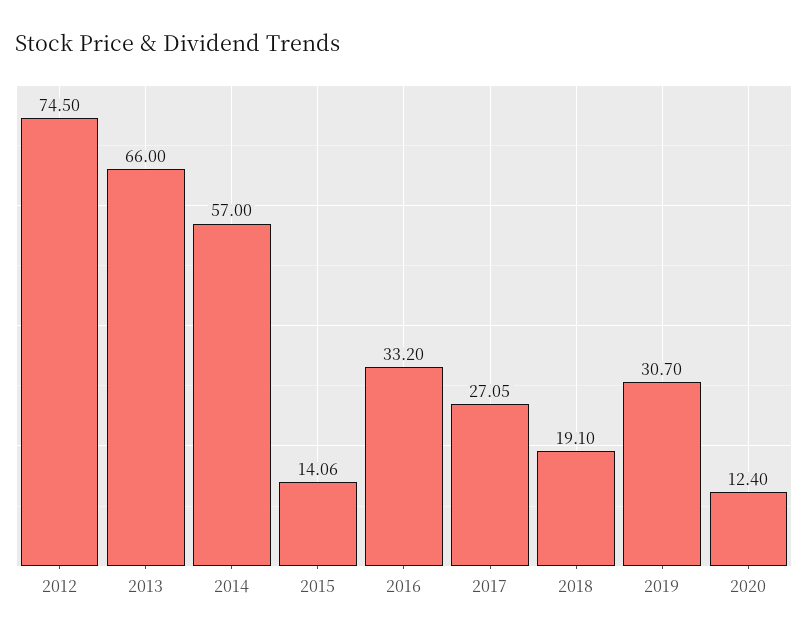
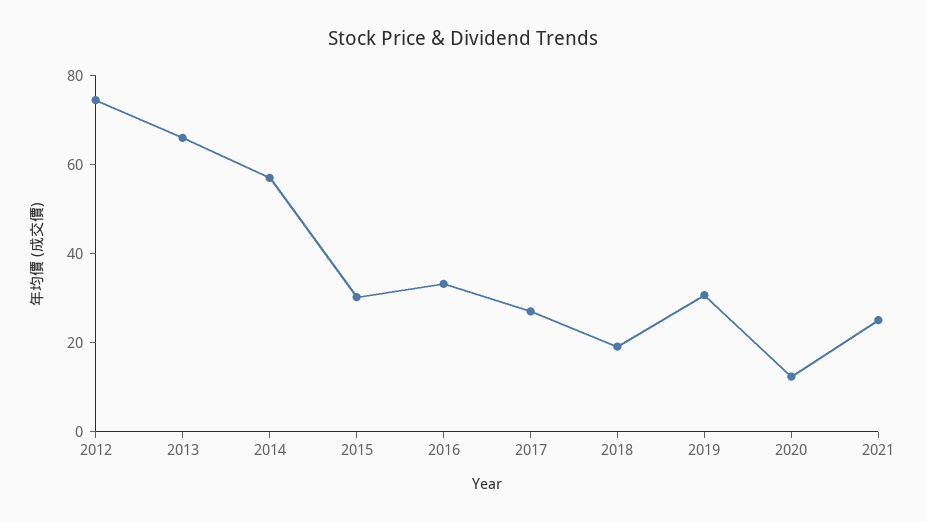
2015: 14.06 -> 30
2021: none -> 25

